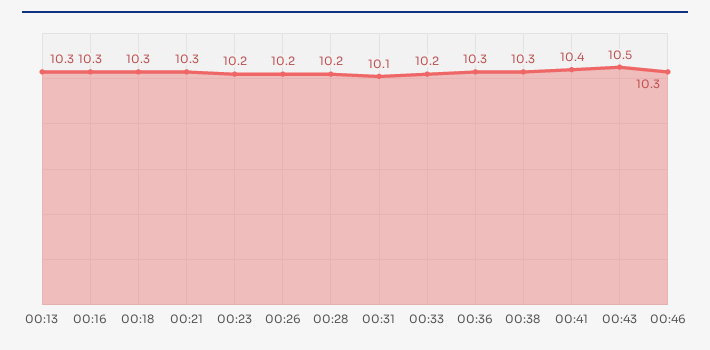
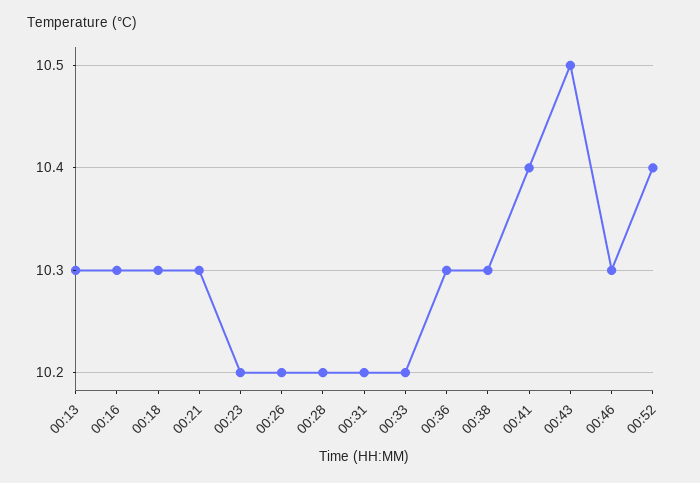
00:31: 10.1 -> 10.2
00:52: none -> 10.4

